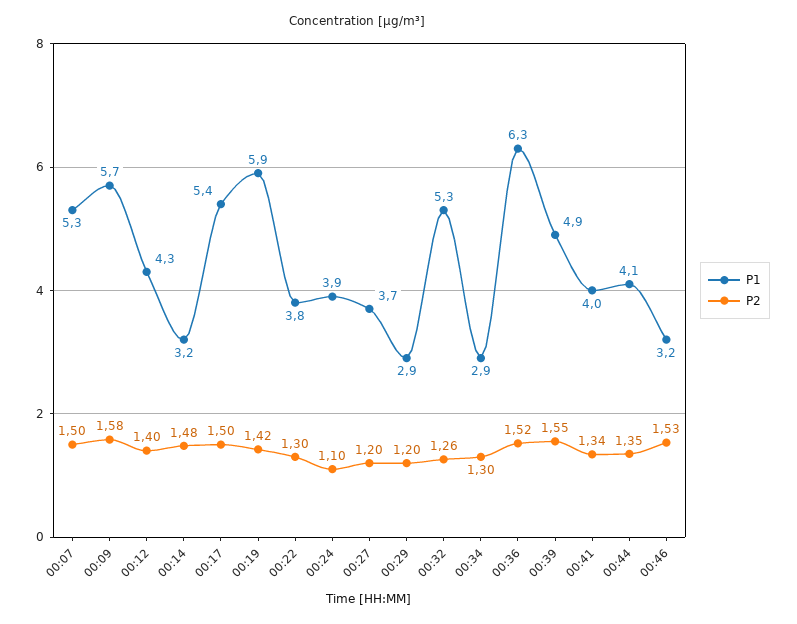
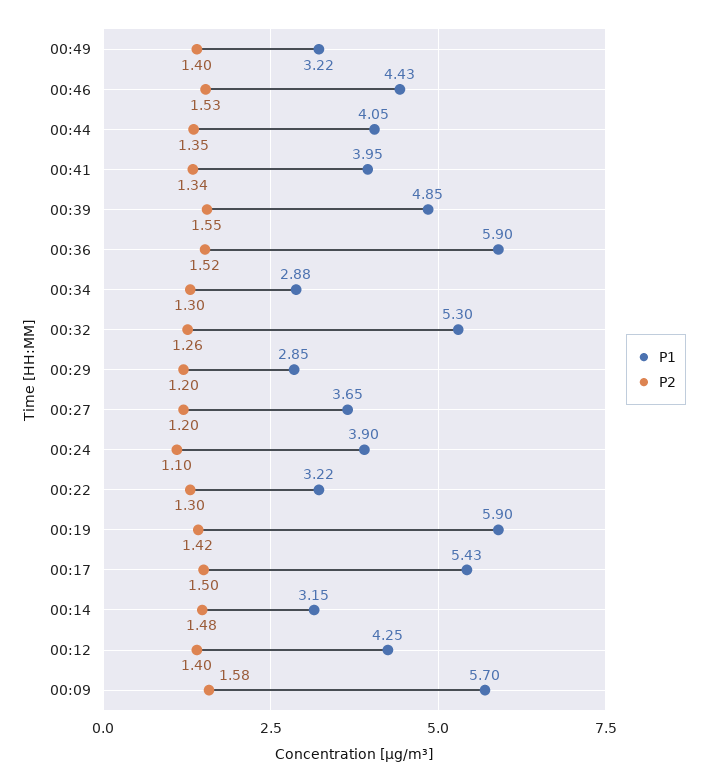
P1, 00:07: 5.3 -> none
P2, 00:07: 1.5 -> none
P1, 00:22: 3.8 -> 3.22
P1, 00:36: 6.3 -> 5.9
P1, 00:46: 3.2 -> 4.43
P1, 00:49: none -> 3.22
P2, 00:49: none -> 1.4

